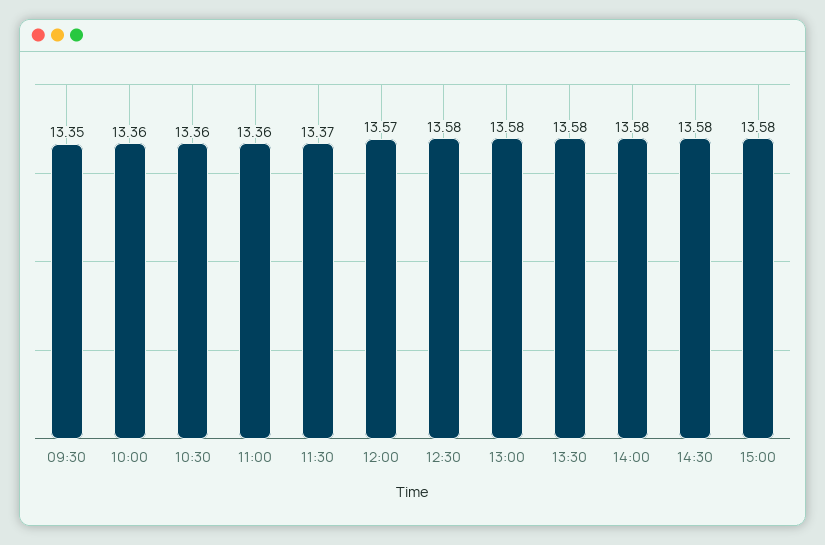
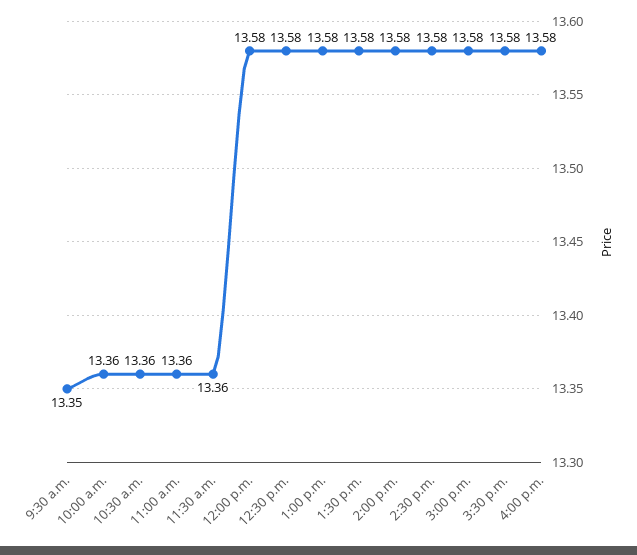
11:30: 13.37 -> 13.36
12:00: 13.57 -> 13.58
3:30 p.m.: none -> 13.58
4:00 p.m.: none -> 13.58

